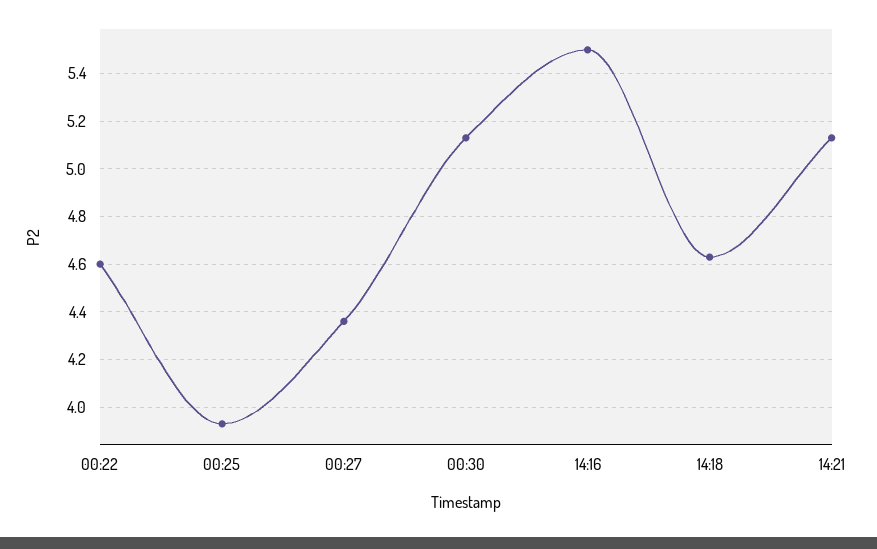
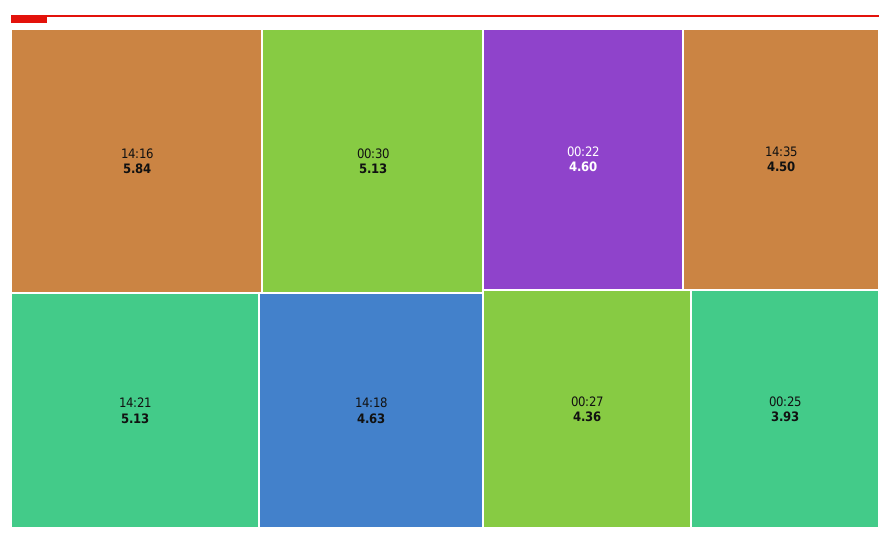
14:16: 5.5 -> 5.84
14:35: none -> 4.5

